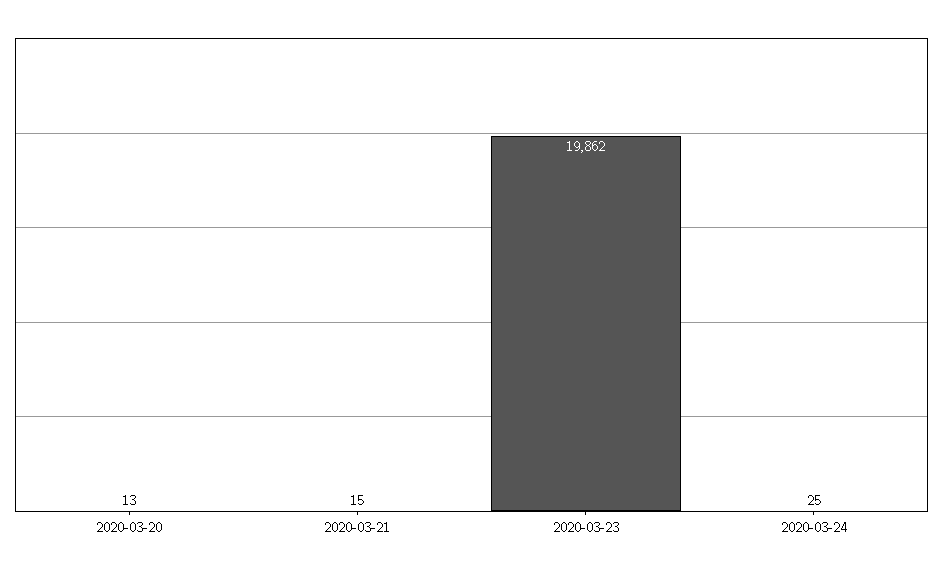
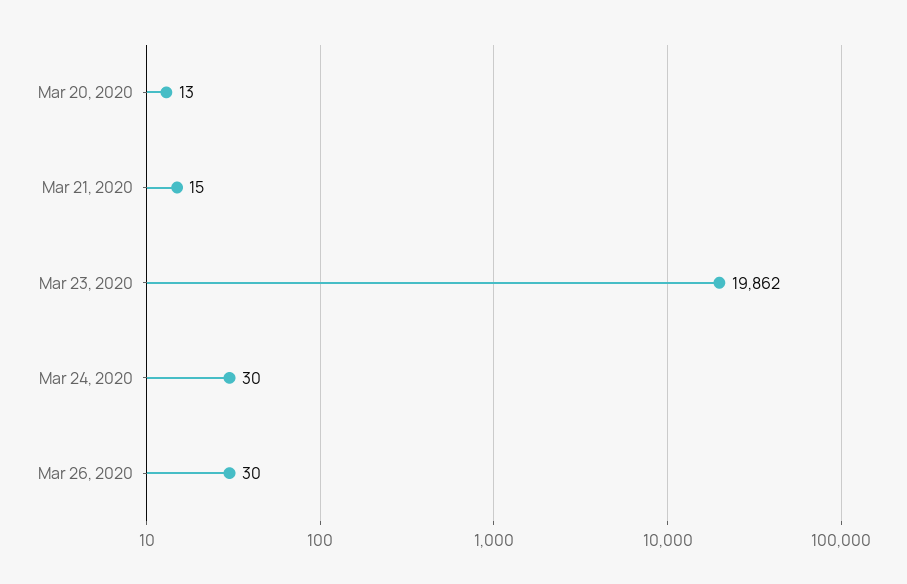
2020-03-24: 25 -> 30
Mar 26, 2020: none -> 30

